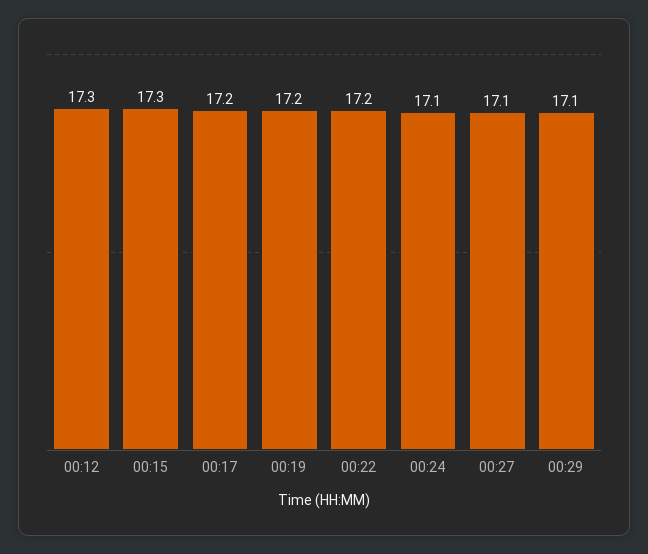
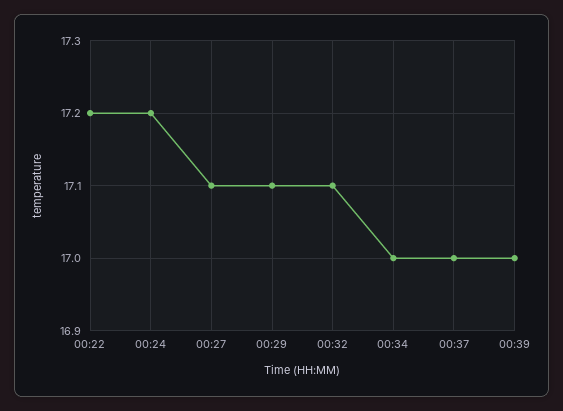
00:12: 17.3 -> none
00:15: 17.3 -> none
00:17: 17.2 -> none
00:19: 17.2 -> none
00:24: 17.1 -> 17.2
00:32: none -> 17.1
00:34: none -> 17
00:37: none -> 17
00:39: none -> 17

